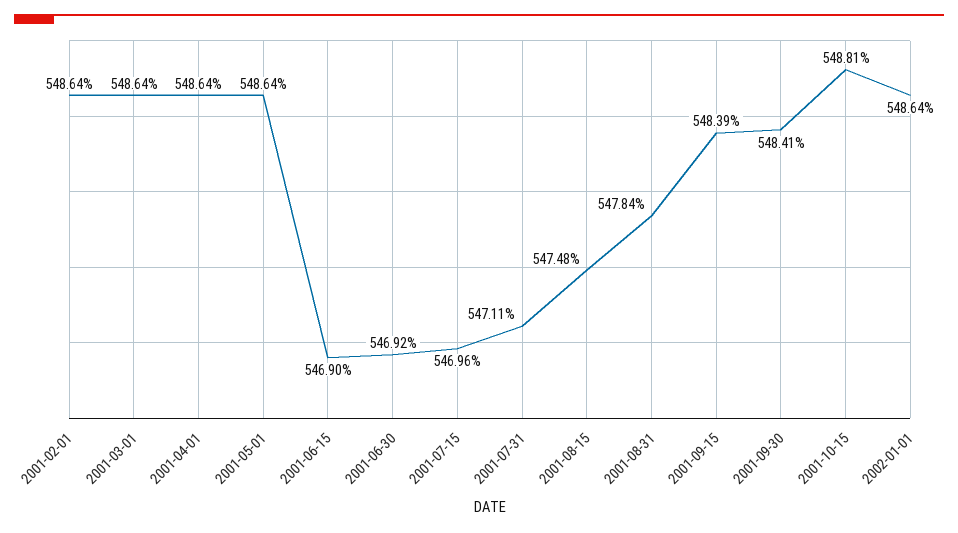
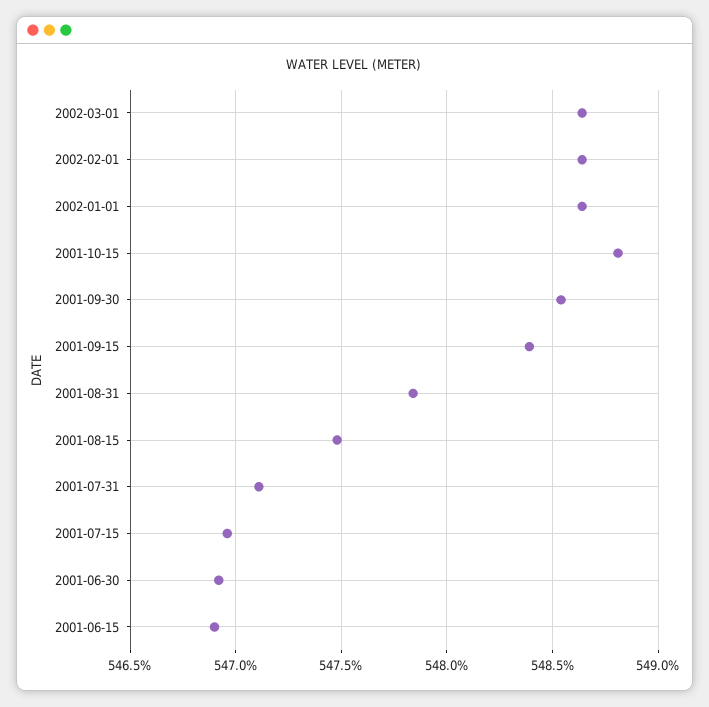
2001-02-01: 548.64 -> none
2001-03-01: 548.64 -> none
2001-04-01: 548.64 -> none
2001-05-01: 548.64 -> none
2001-09-30: 548.41 -> 548.55
2002-03-01: none -> 548.65
2002-02-01: none -> 548.65

